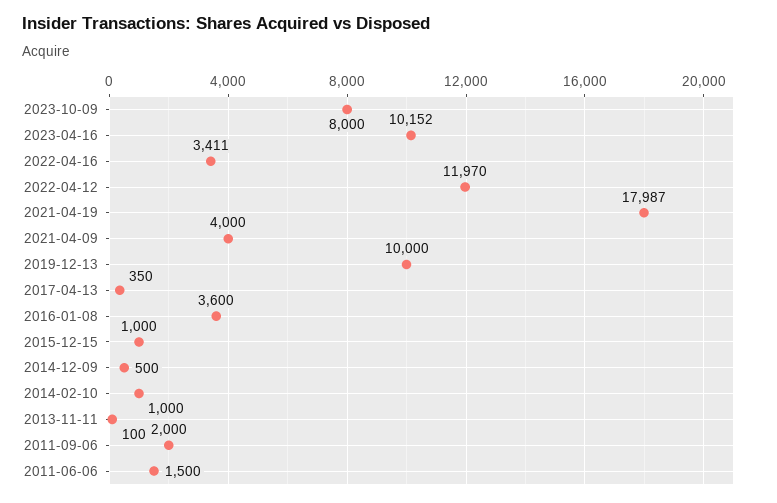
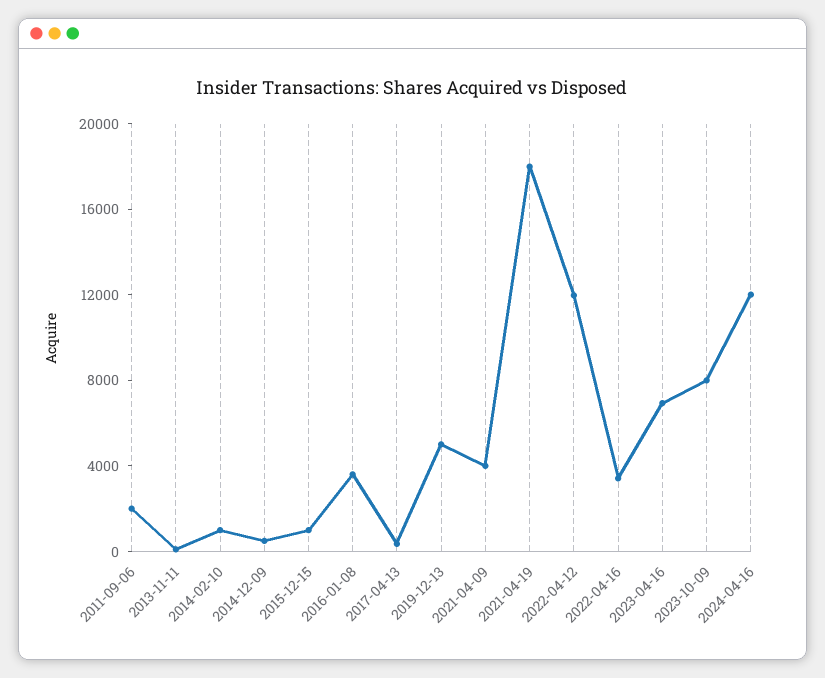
2023-04-16: 10152 -> 7000
2019-12-13: 10000 -> 5000
2011-06-06: 1500 -> none
2024-04-16: none -> 12000

